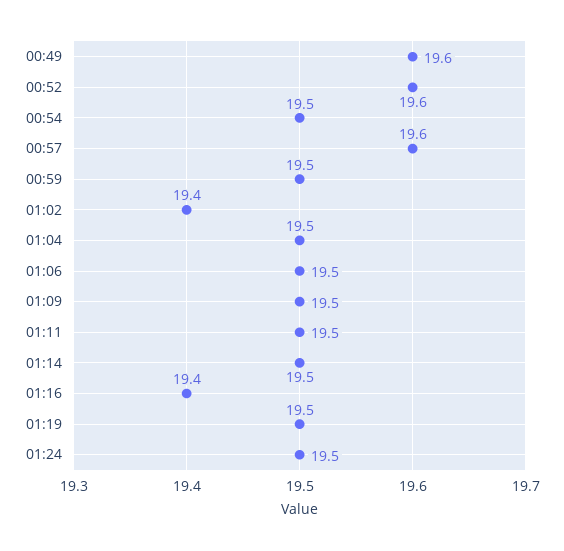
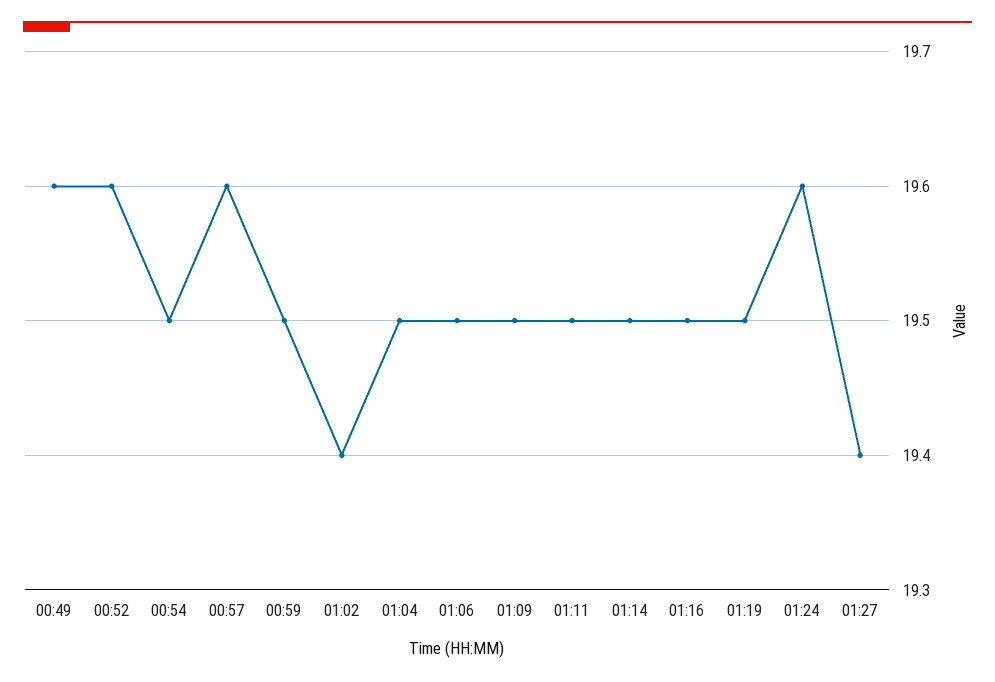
01:16: 19.4 -> 19.5
01:24: 19.5 -> 19.6
01:27: none -> 19.4

